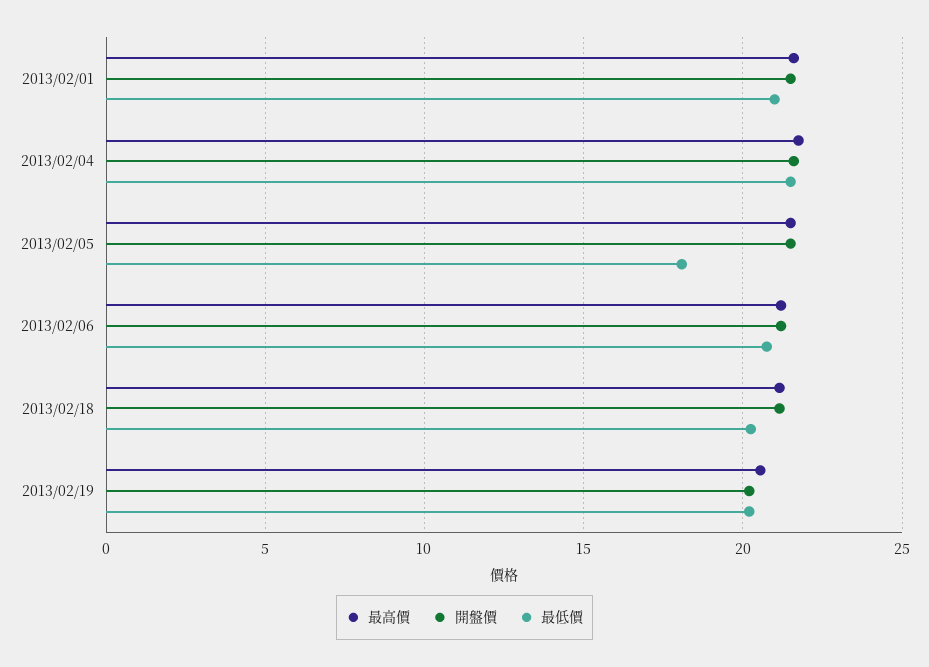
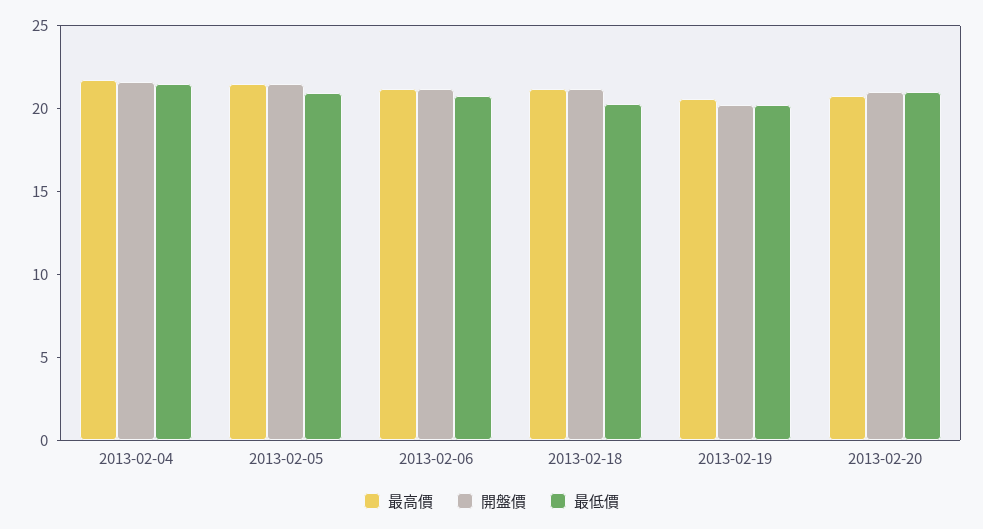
最高價, 2013/02/01: 21.5 -> none
開盤價, 2013/02/01: 21.5 -> none
最低價, 2013/02/01: 21 -> none
最低價, 2013/02/05: 18 -> 21
最高價, 2013-02-20: none -> 21
開盤價, 2013-02-20: none -> 21
最低價, 2013-02-20: none -> 21

